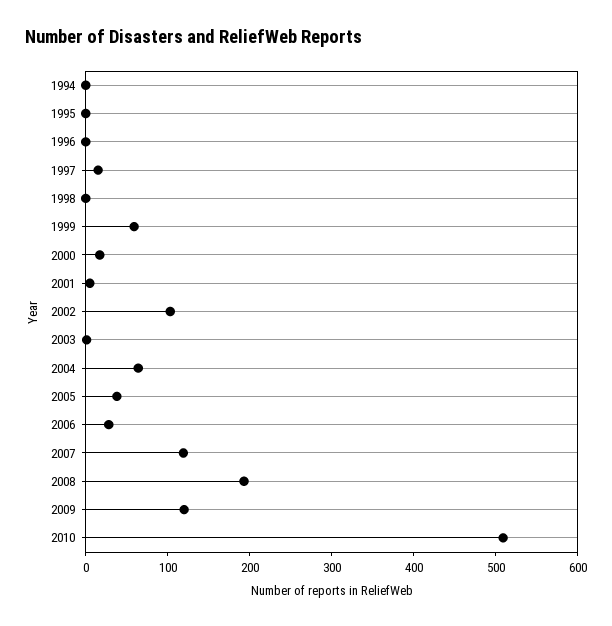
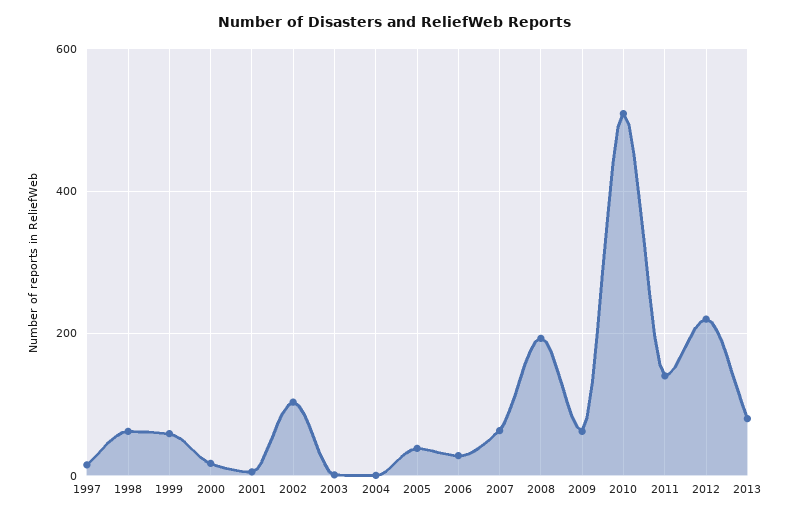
1994: 0 -> none
1995: 0 -> none
1996: 0 -> none
1998: 0 -> 60
2004: 60 -> 0
2007: 120 -> 60
2009: 120 -> 60
2011: none -> 140
2012: none -> 220
2013: none -> 80

